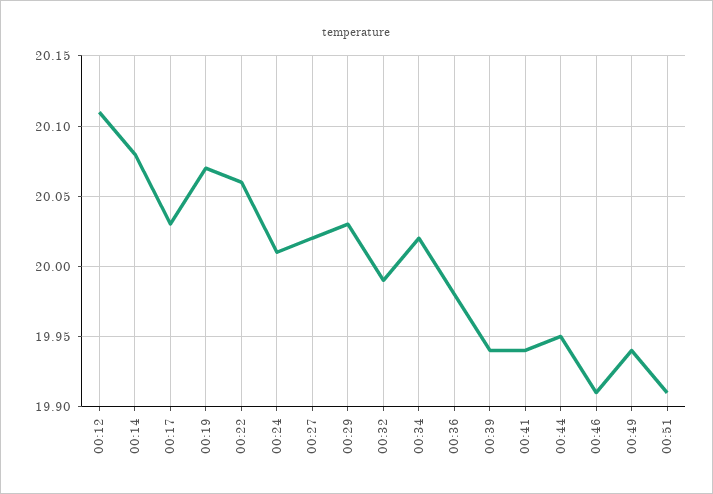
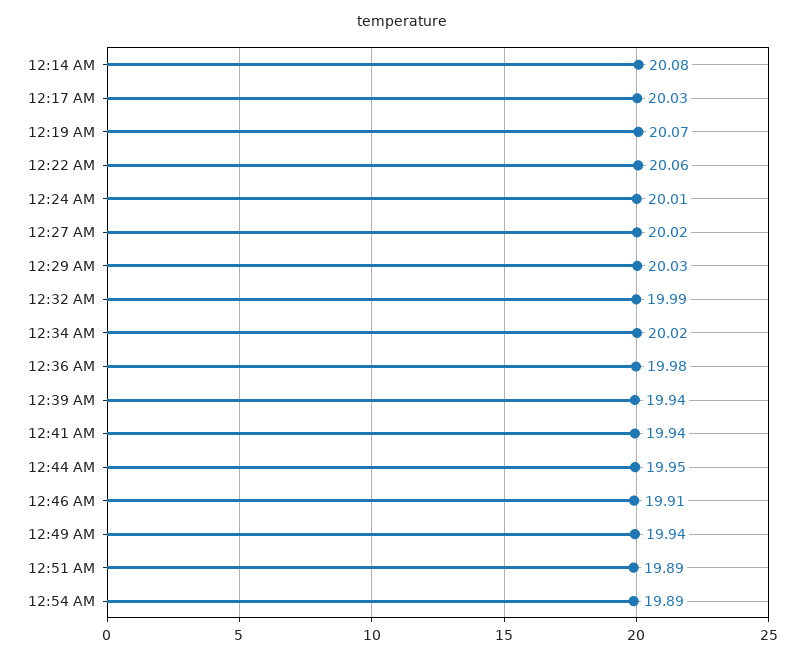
00:12: 20.11 -> none
00:51: 19.91 -> 19.89
12:54 AM: none -> 19.89

